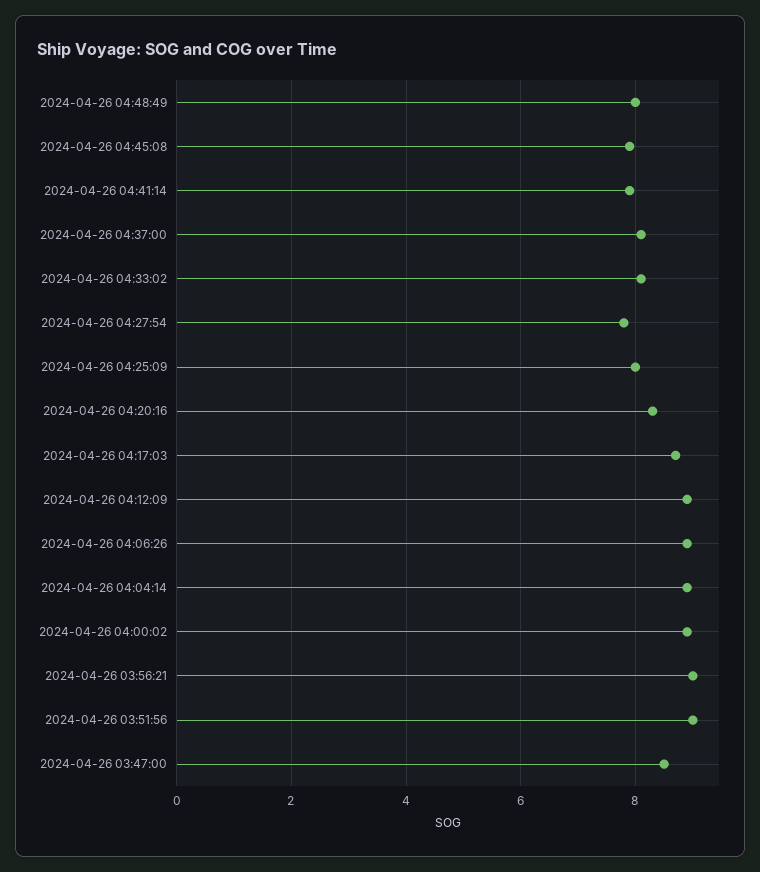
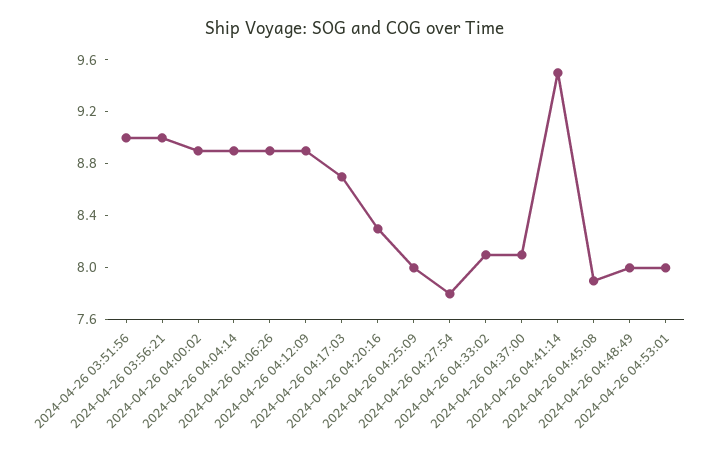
2024-04-26 04:41:14: 8 -> 9.5
2024-04-26 03:47:00: 8.5 -> none
2024-04-26 04:53:01: none -> 8

